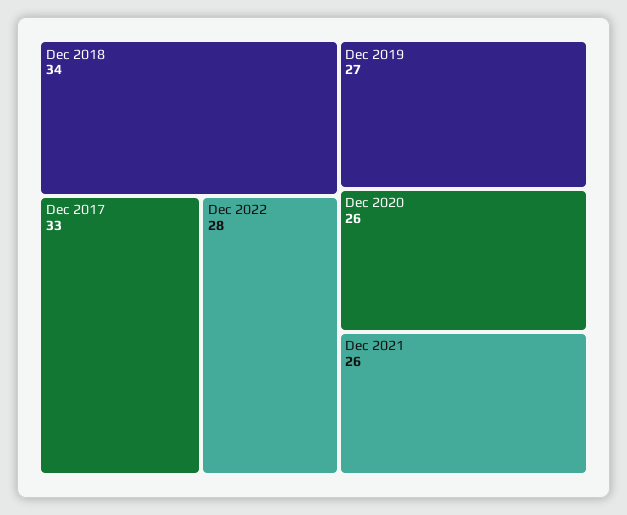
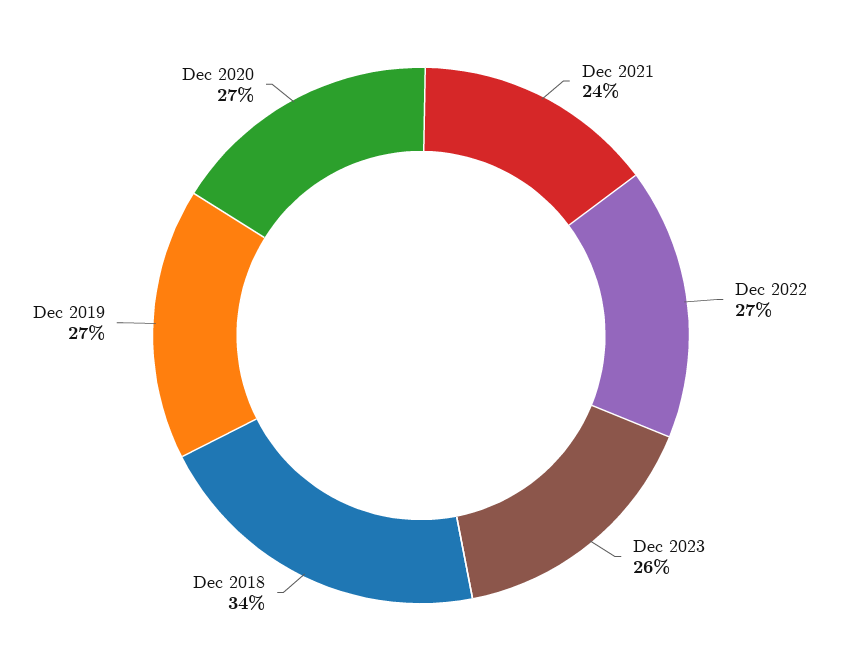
Dec 2017: 33 -> none
Dec 2022: 28 -> 27
Dec 2020: 26 -> 27
Dec 2021: 26 -> 24
Dec 2023: none -> 26

